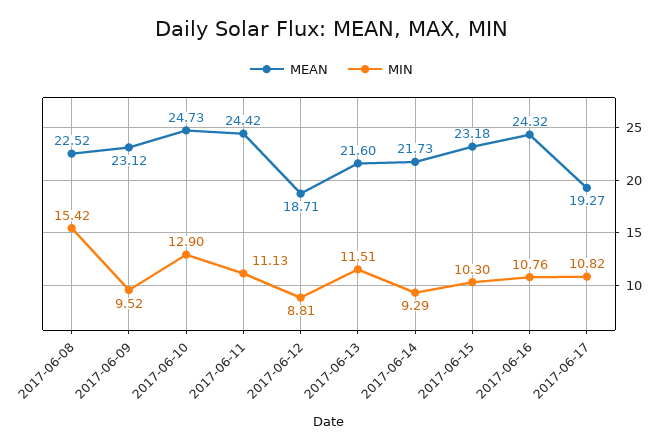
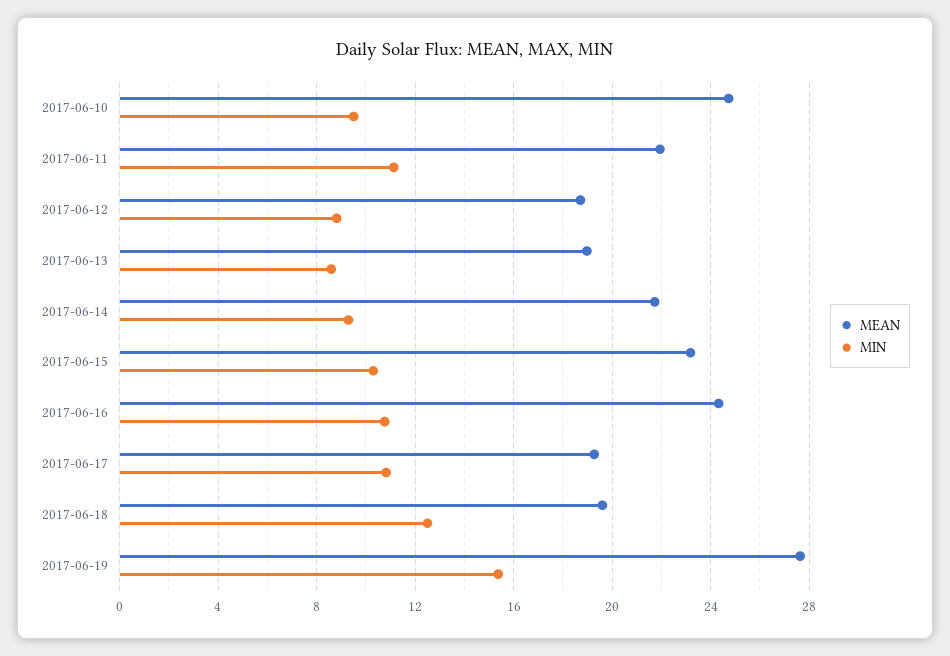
MEAN, 2017-06-08: 22.52 -> none
MIN, 2017-06-08: 15.42 -> none
MEAN, 2017-06-09: 23.12 -> none
MIN, 2017-06-09: 9.52 -> none
MIN, 2017-06-10: 12.9 -> 9.5
MEAN, 2017-06-11: 24.42 -> 22
MEAN, 2017-06-13: 21.6 -> 19
MIN, 2017-06-13: 11.51 -> 8.5
MEAN, 2017-06-18: none -> 19.5
MIN, 2017-06-18: none -> 12.5
MEAN, 2017-06-19: none -> 27.5
MIN, 2017-06-19: none -> 15.5

